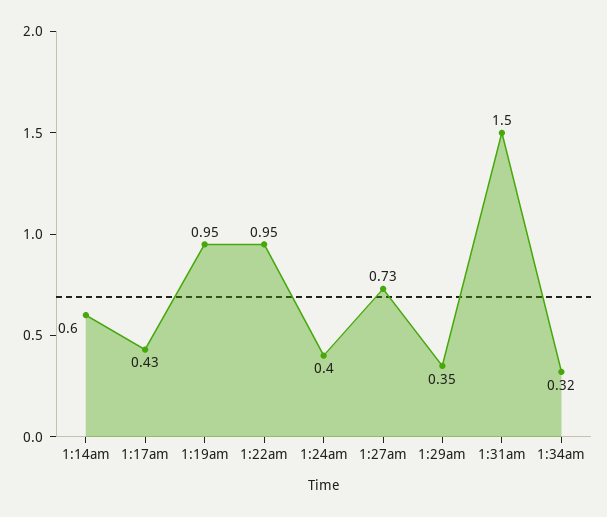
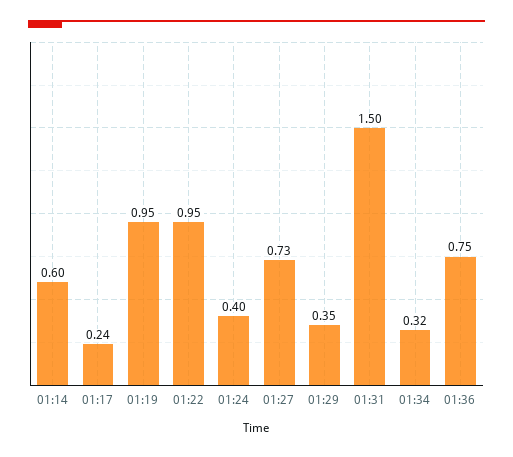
1:17am: 0.43 -> 0.24
01:36: none -> 0.75

